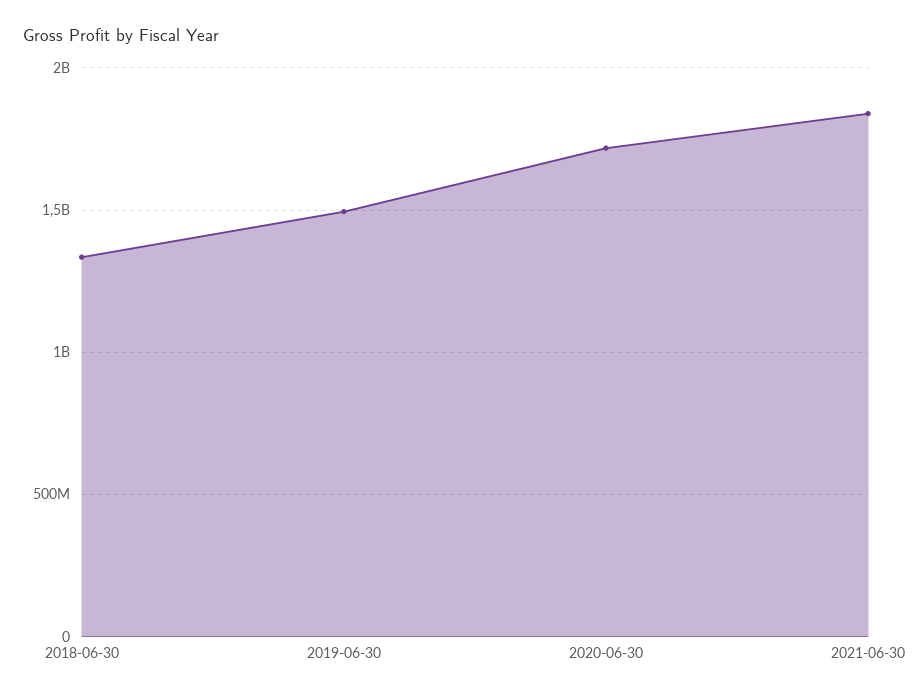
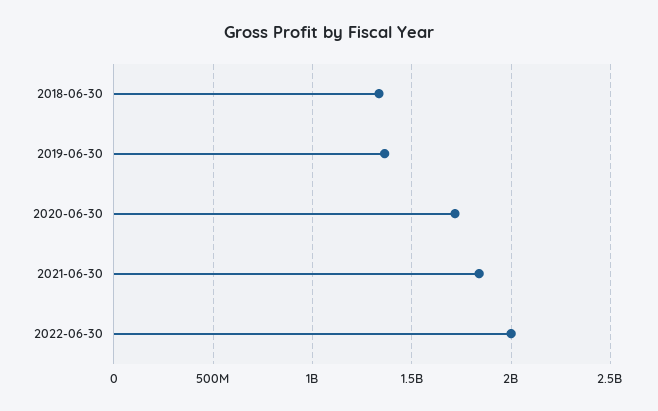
2019-06-30: 1500000000 -> 1350000000
2022-06-30: none -> 2000000000

